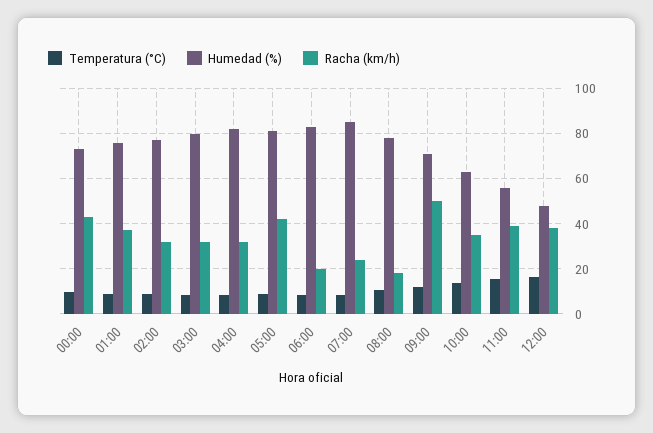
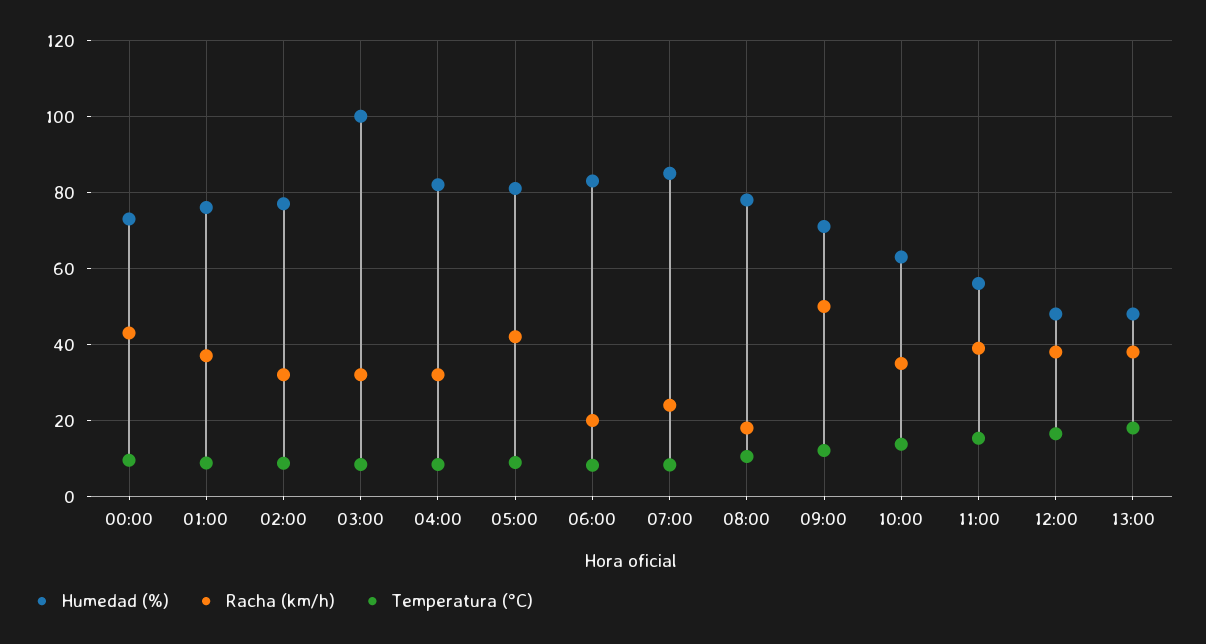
Humedad (%), 03:00: 80 -> 100
Humedad (%), 13:00: none -> 48
Racha (km/h), 13:00: none -> 38
Temperatura (°C), 13:00: none -> 18

